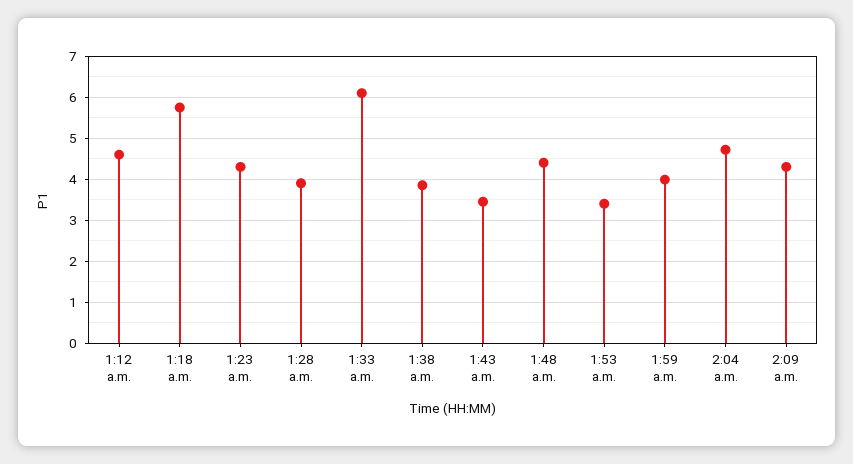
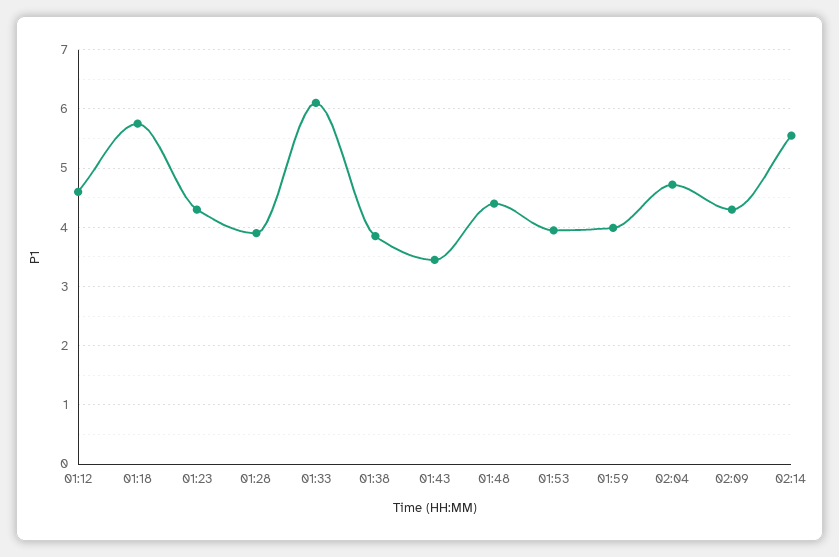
1:53 a.m.: 3.4 -> 4
02:14: none -> 5.6

